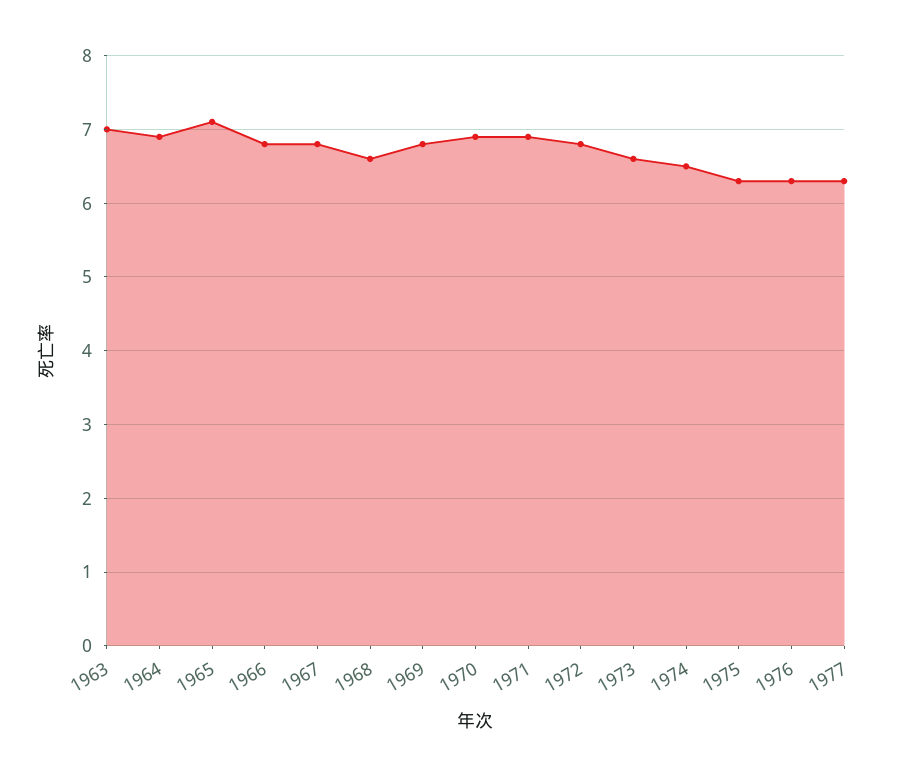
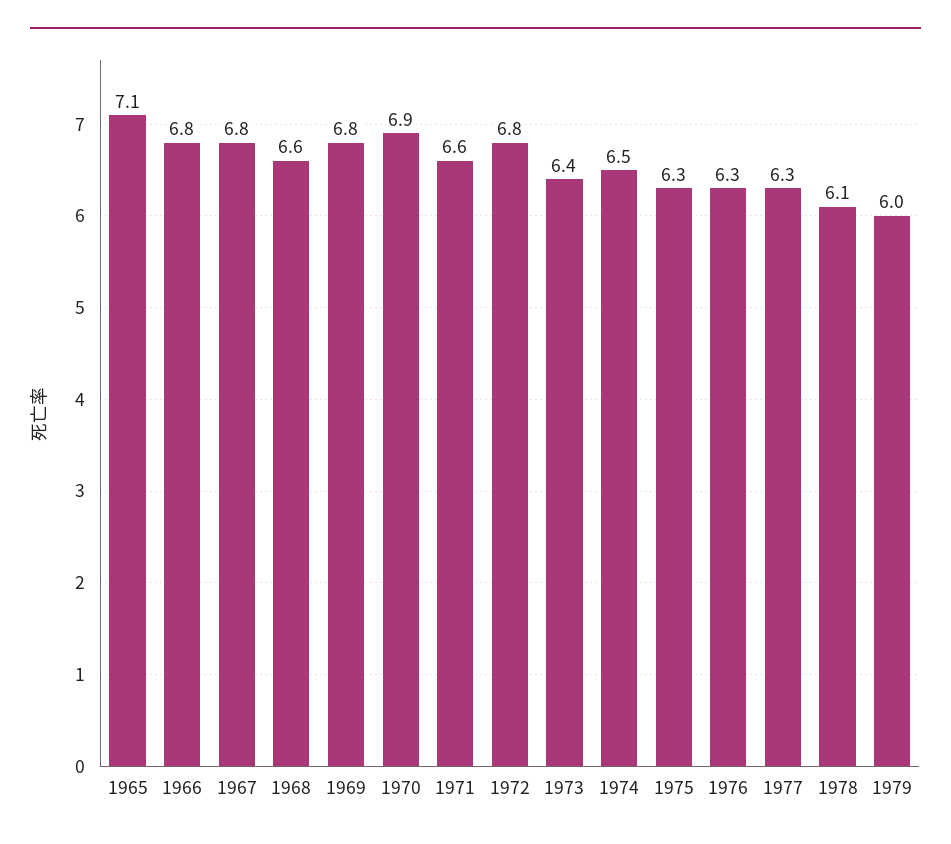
1963: 7 -> none
1964: 6.9 -> none
1971: 6.9 -> 6.6
1973: 6.6 -> 6.4
1978: none -> 6.1
1979: none -> 6

